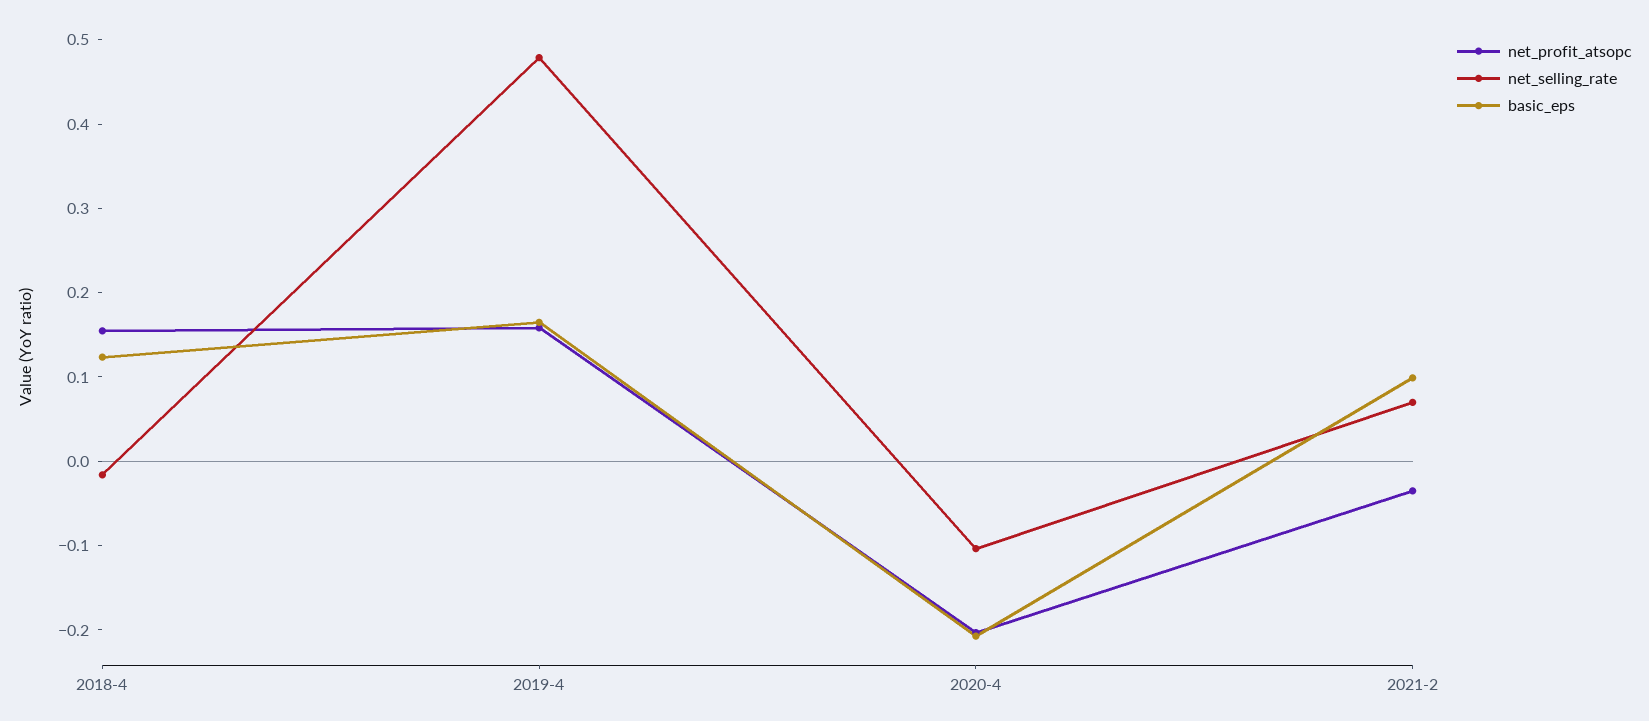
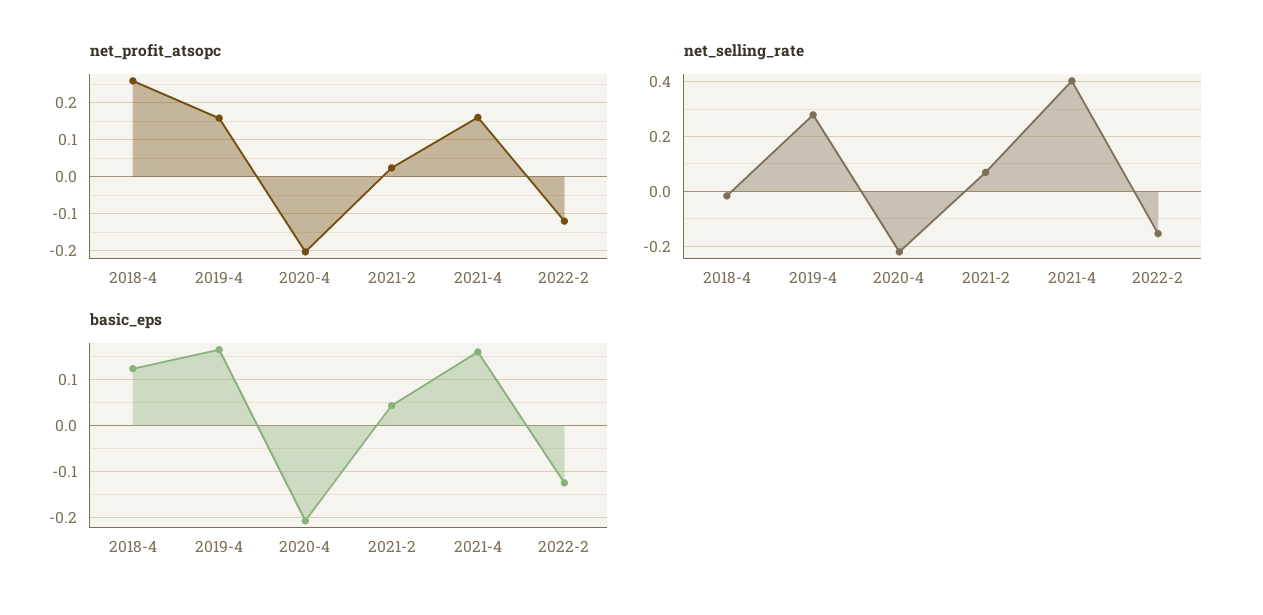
net_profit_atsopc, 2018-4: 0.16 -> 0.26
net_selling_rate, 2019-4: 0.48 -> 0.275
net_selling_rate, 2020-4: -0.1 -> -0.225
net_profit_atsopc, 2021-2: -0.04 -> 0.02
basic_eps, 2021-2: 0.1 -> 0.04
net_profit_atsopc, 2021-4: none -> 0.16
net_profit_atsopc, 2022-2: none -> -0.12
net_selling_rate, 2021-4: none -> 0.4
net_selling_rate, 2022-2: none -> -0.15
basic_eps, 2021-4: none -> 0.16
basic_eps, 2022-2: none -> -0.12

